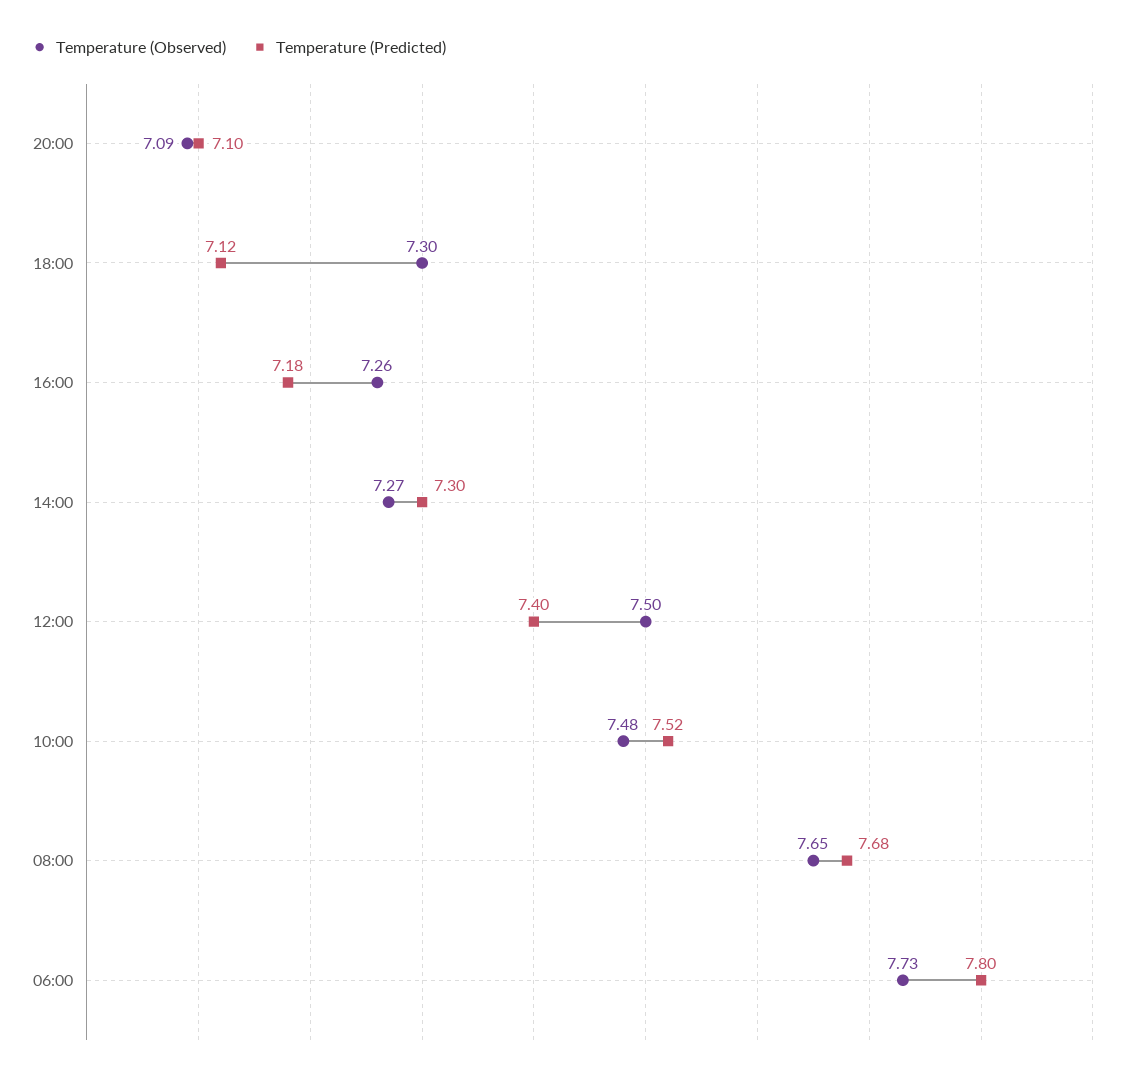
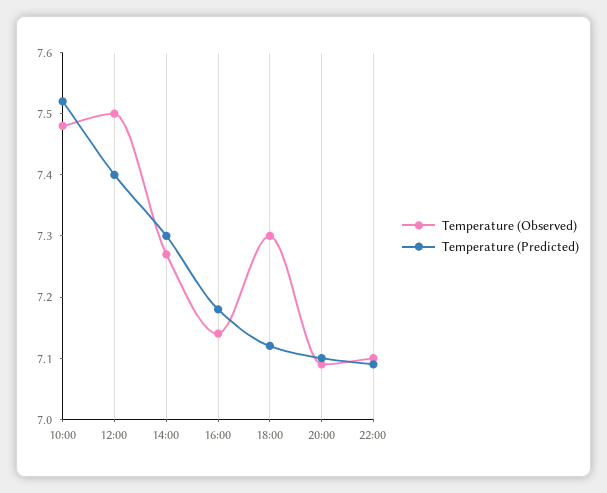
Temperature (Observed), 16:00: 7.26 -> 7.15
Temperature (Observed), 08:00: 7.65 -> none
Temperature (Predicted), 08:00: 7.68 -> none
Temperature (Observed), 06:00: 7.73 -> none
Temperature (Predicted), 06:00: 7.8 -> none
Temperature (Observed), 22:00: none -> 7.1
Temperature (Predicted), 22:00: none -> 7.1

